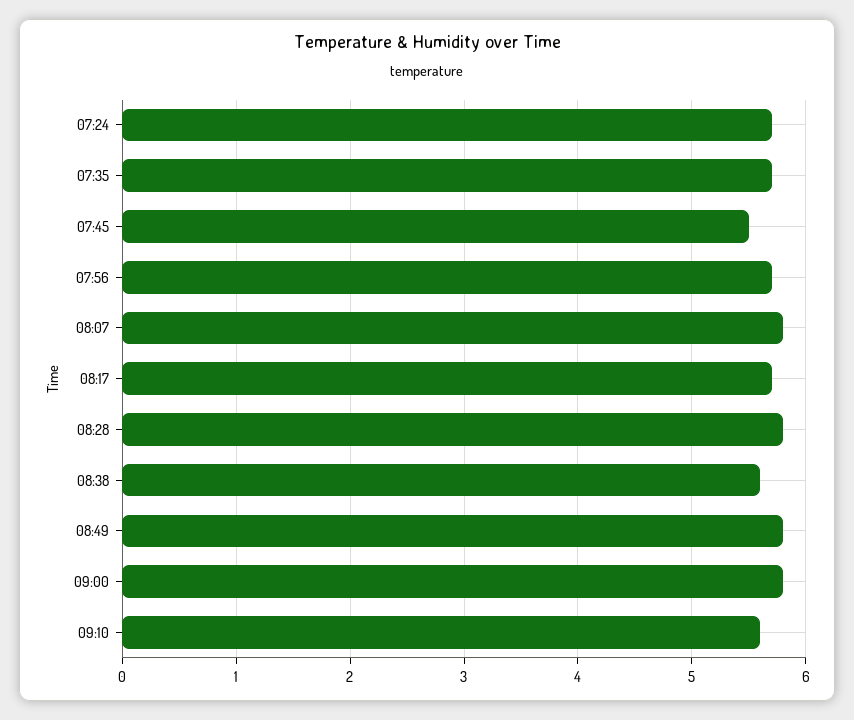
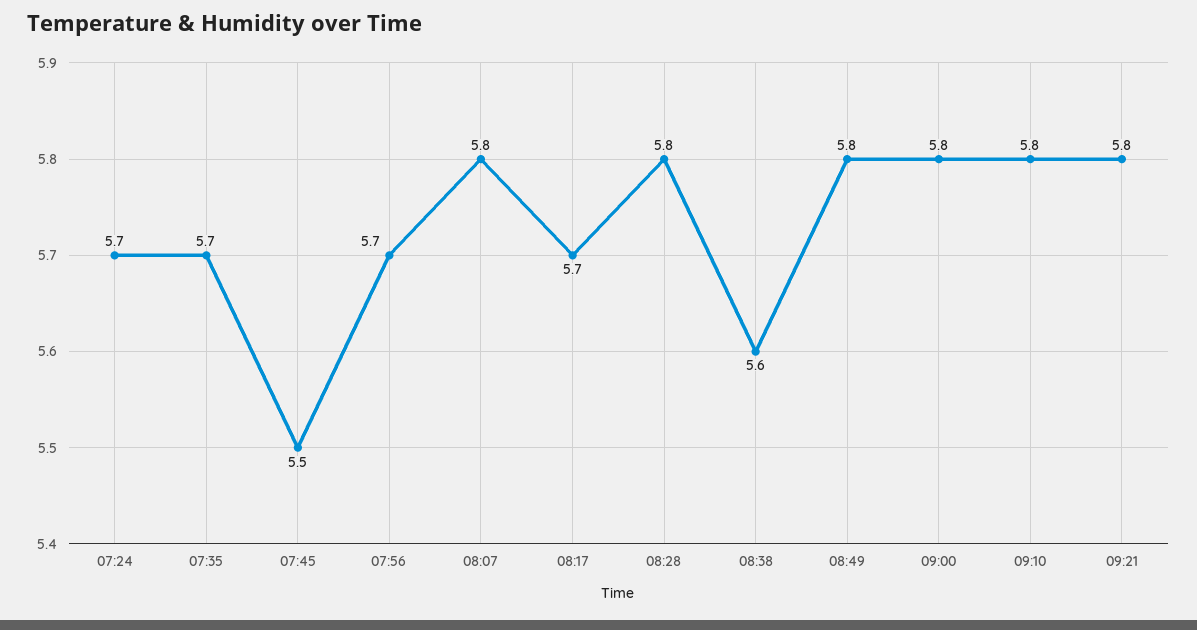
09:10: 5.6 -> 5.8
09:21: none -> 5.8

